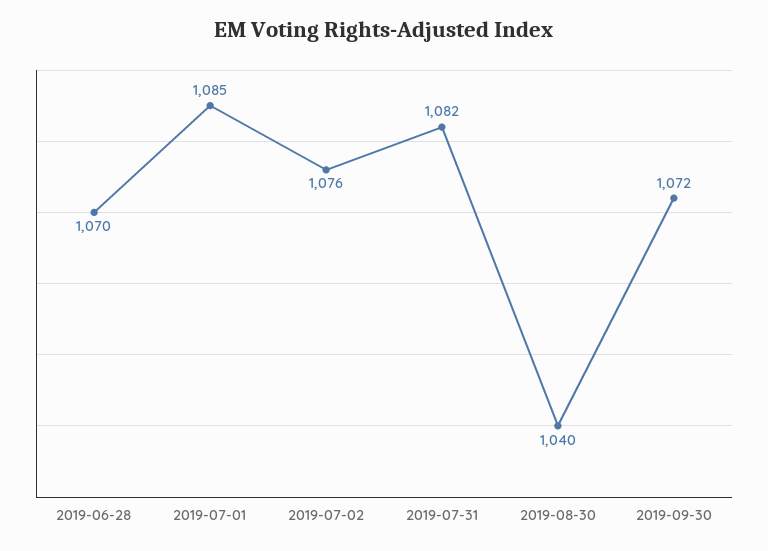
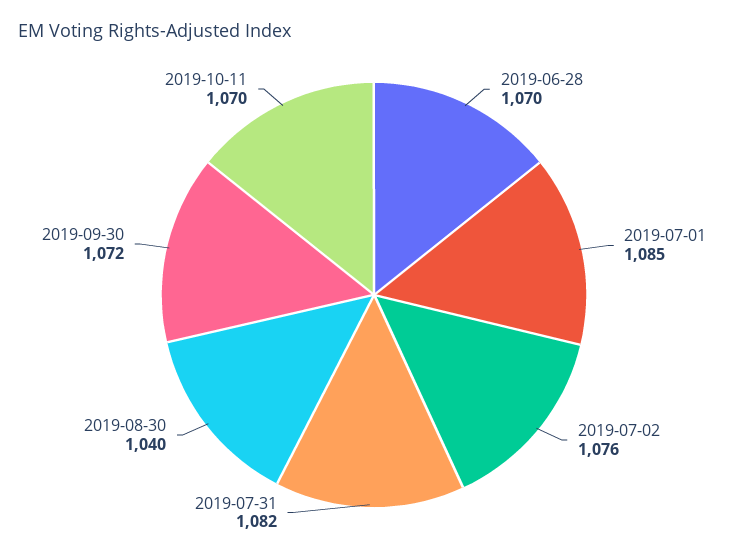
2019-10-11: none -> 1070

